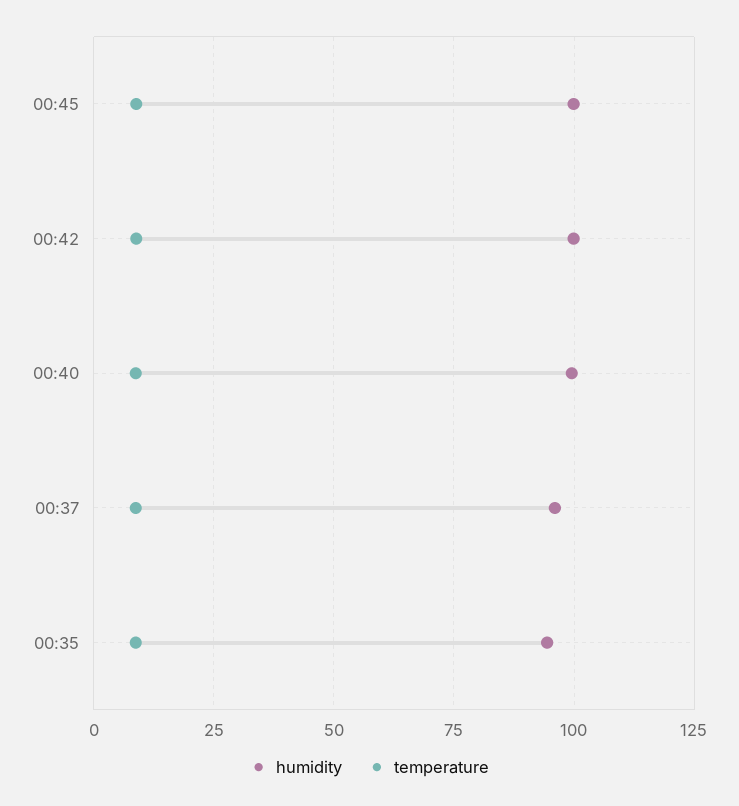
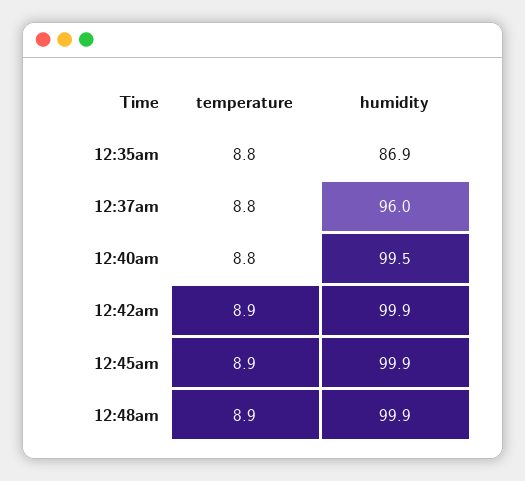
humidity, 00:35: 95 -> 86.9
temperature, 12:48am: none -> 8.9
humidity, 12:48am: none -> 99.9

